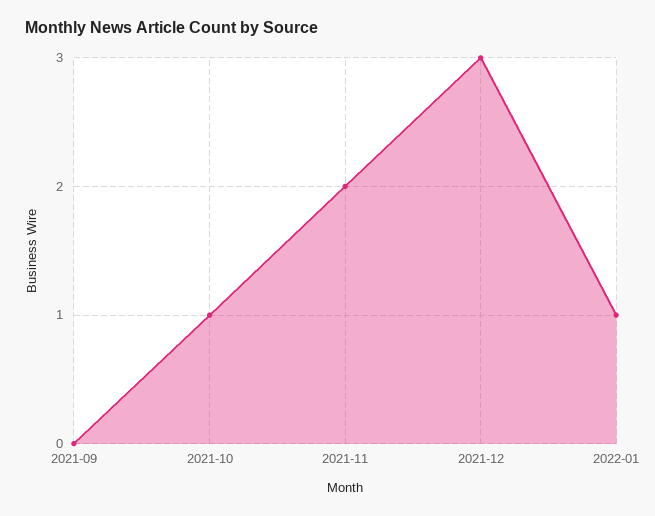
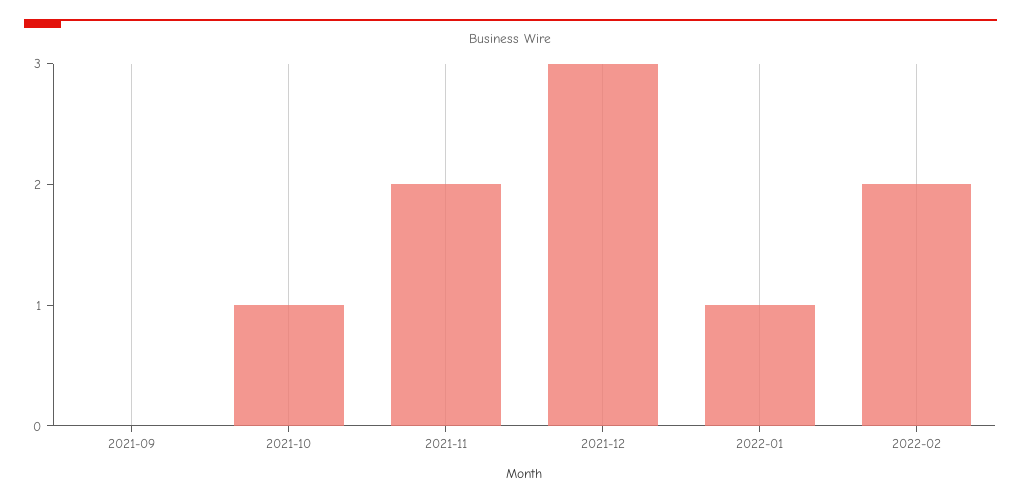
2022-02: none -> 2

